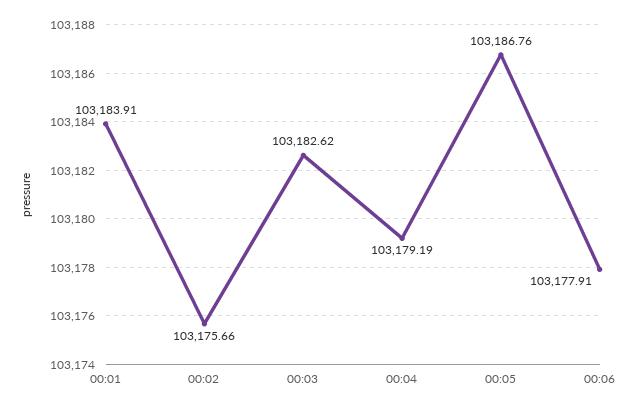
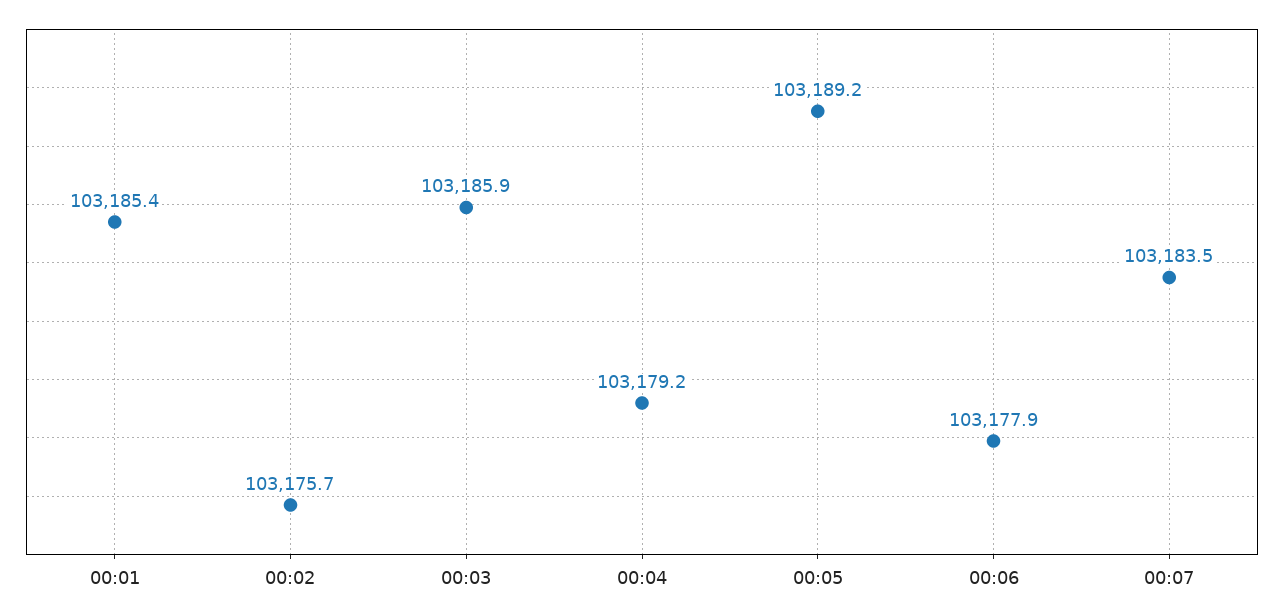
00:01: 103183.91 -> 103185.4
00:03: 103182.62 -> 103185.9
00:05: 103186.76 -> 103189.2
00:07: none -> 103183.5

